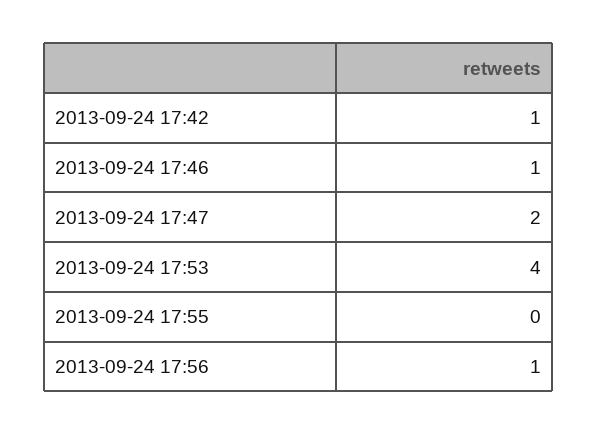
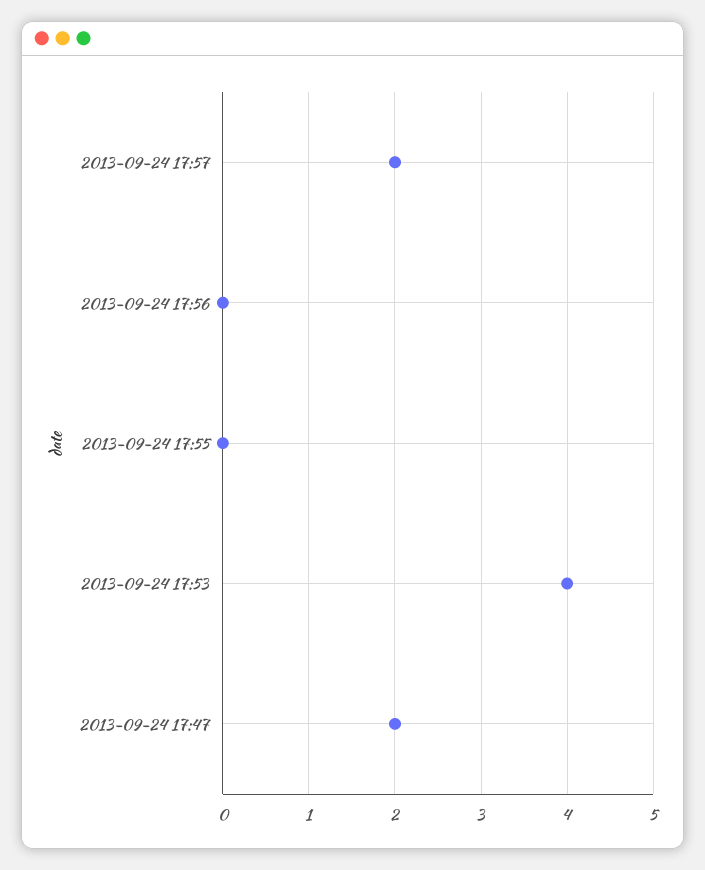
2013-09-24 17:42: 1 -> none
2013-09-24 17:46: 1 -> none
2013-09-24 17:56: 1 -> 0
2013-09-24 17:57: none -> 2

